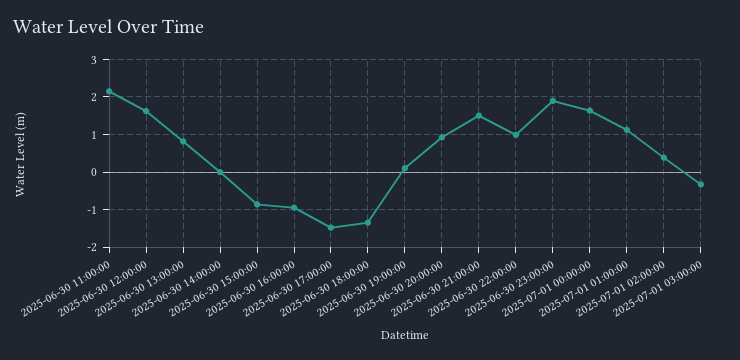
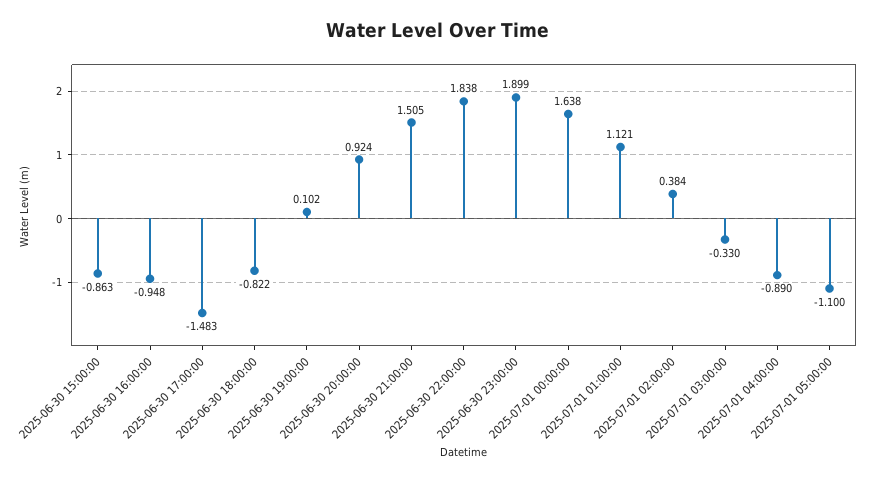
2025-06-30 11:00:00: 2.2 -> none
2025-06-30 12:00:00: 1.6 -> none
2025-06-30 13:00:00: 0.8 -> none
2025-06-30 14:00:00: 0 -> none
2025-06-30 18:00:00: -1.4 -> -0.822
2025-06-30 22:00:00: 1 -> 1.838
2025-07-01 04:00:00: none -> -0.89
2025-07-01 05:00:00: none -> -1.1

